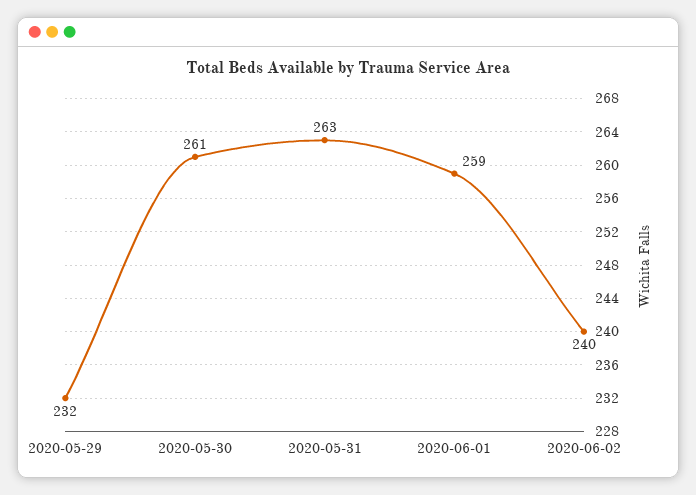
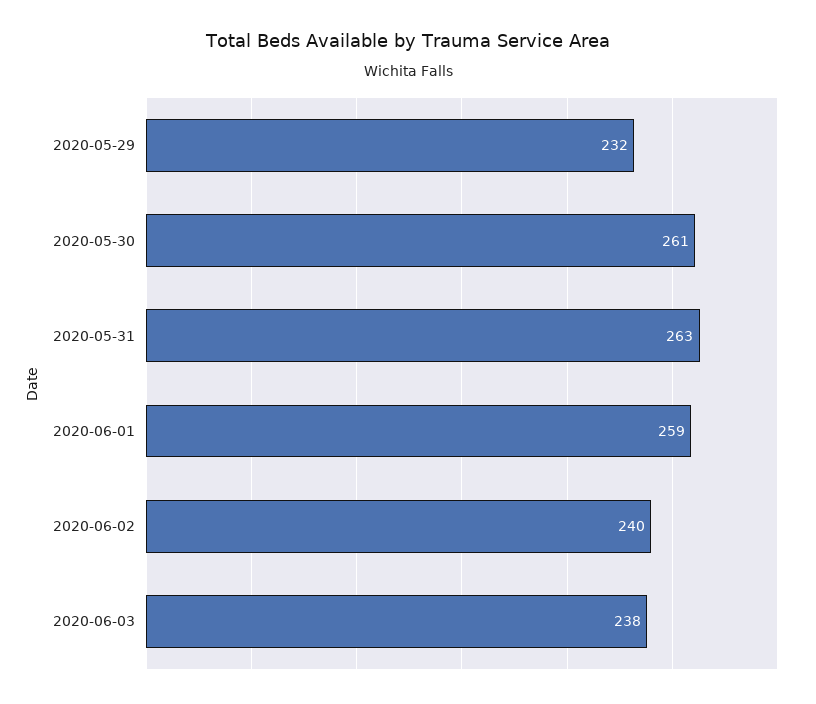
2020-06-03: none -> 238

